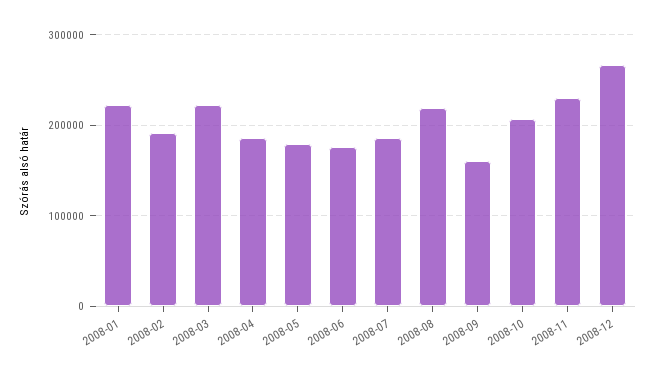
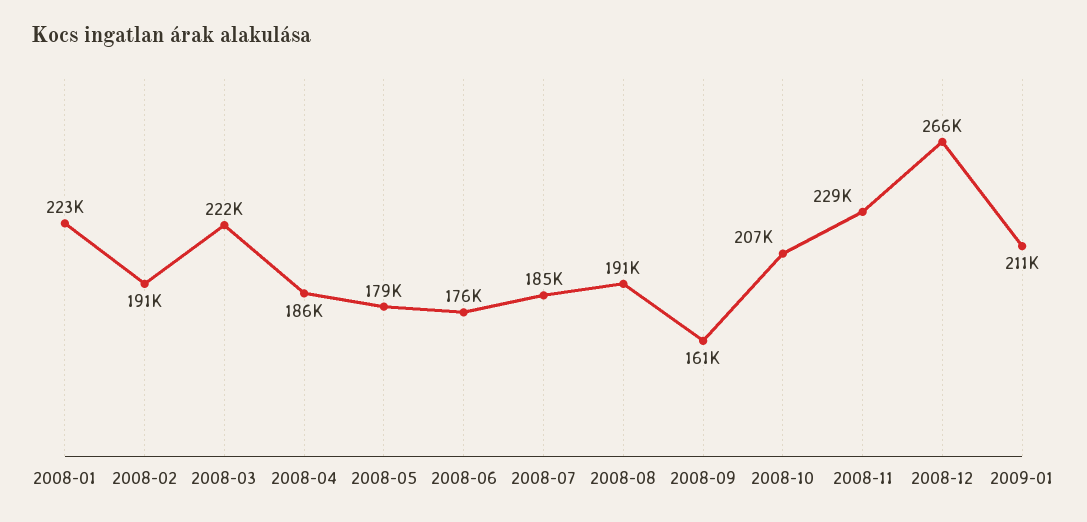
2008-08: 220000 -> 191000
2009-01: none -> 211000

